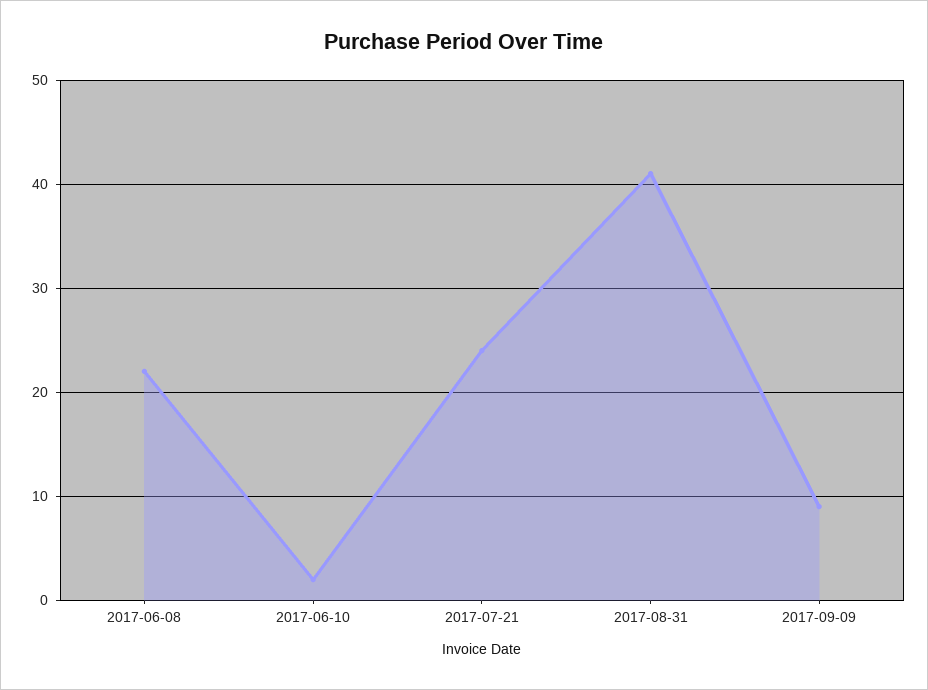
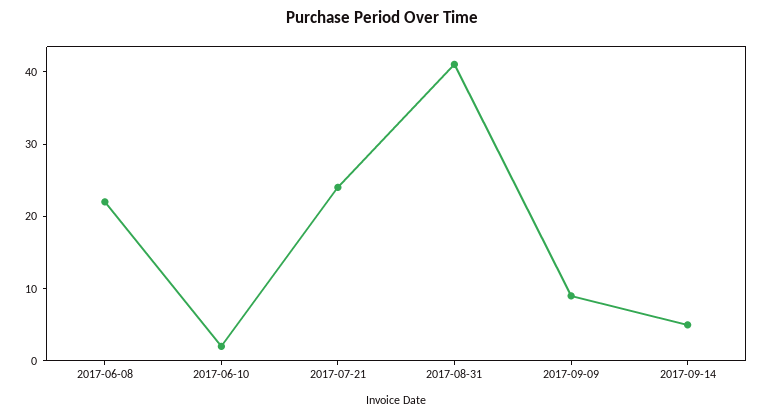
2017-09-14: none -> 5

